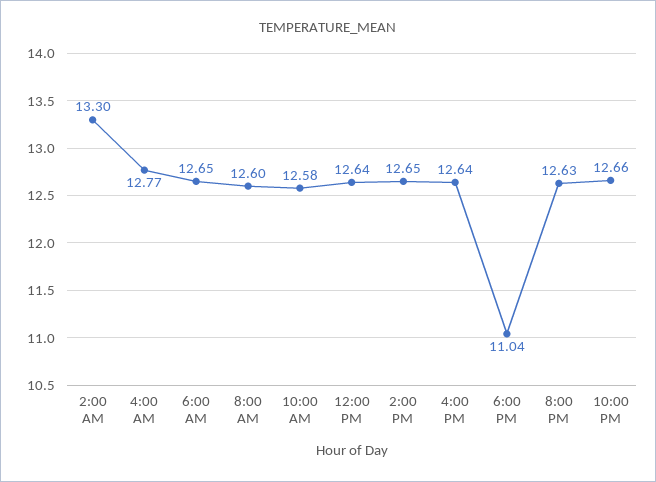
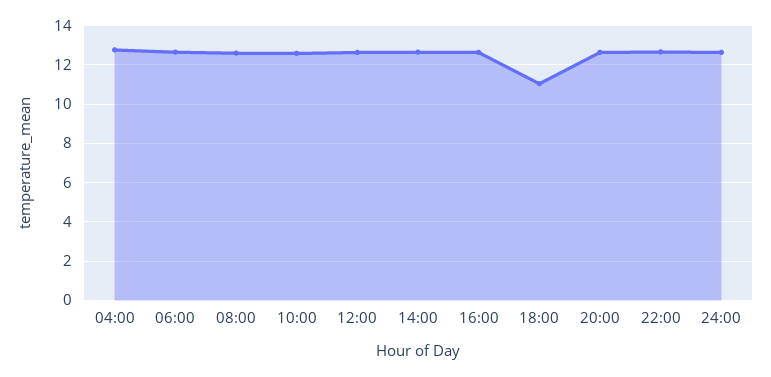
2:00 AM: 13.3 -> none
24:00: none -> 12.5

